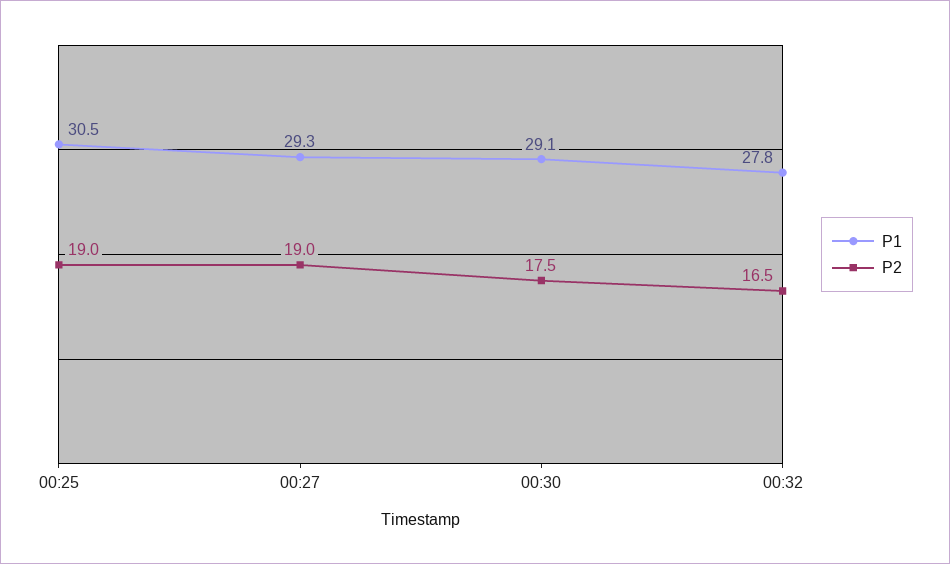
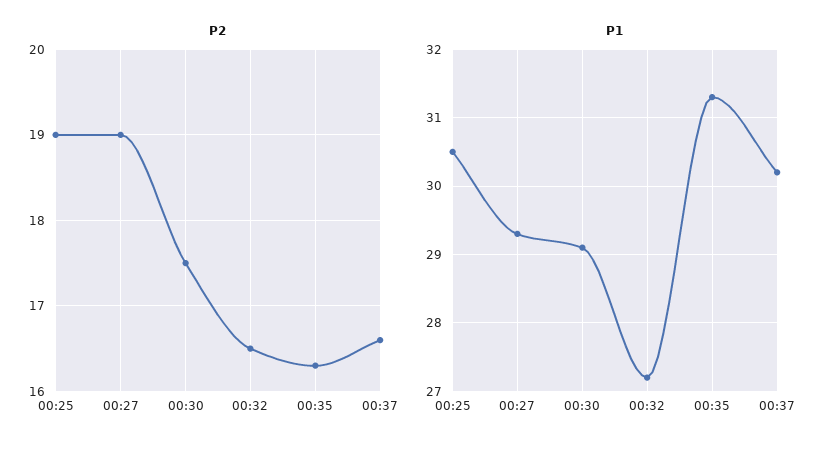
P1, 00:32: 27.8 -> 27.2
P2, 00:35: none -> 16.3
P2, 00:37: none -> 16.6
P1, 00:35: none -> 31.3
P1, 00:37: none -> 30.2

